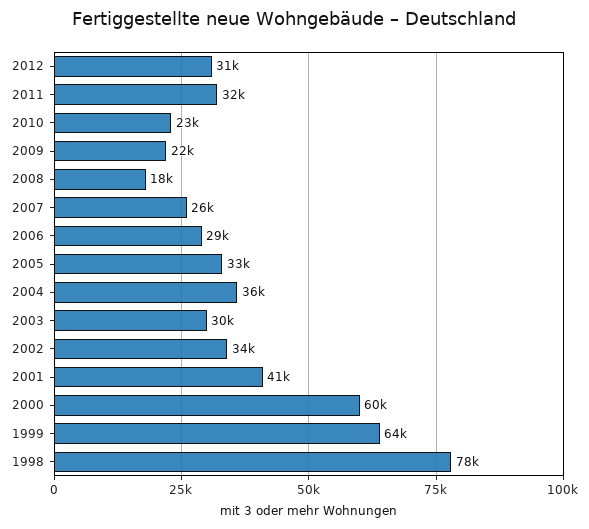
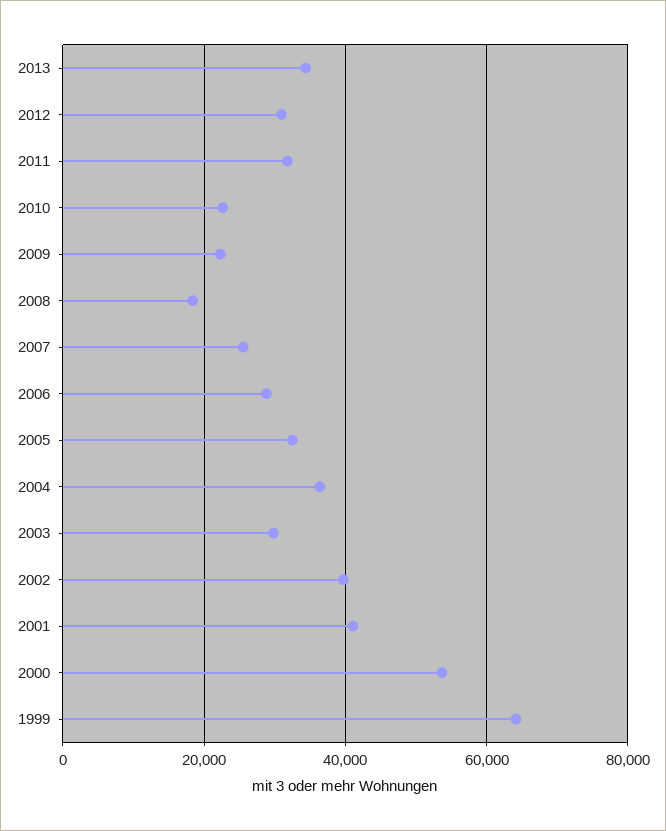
2002: 34000 -> 40000
2000: 60000 -> 54000
1998: 78000 -> none
2013: none -> 34000

